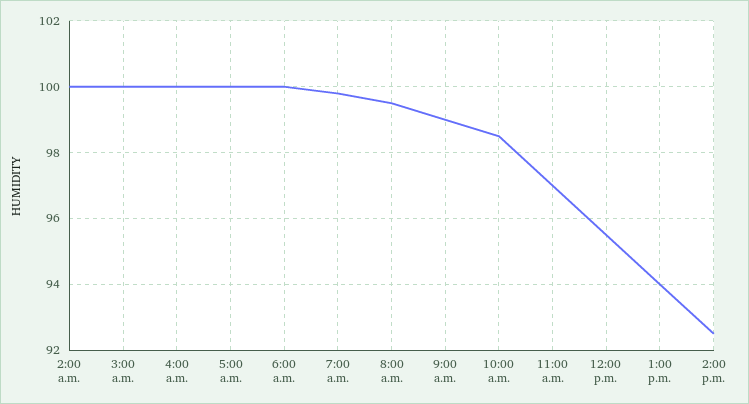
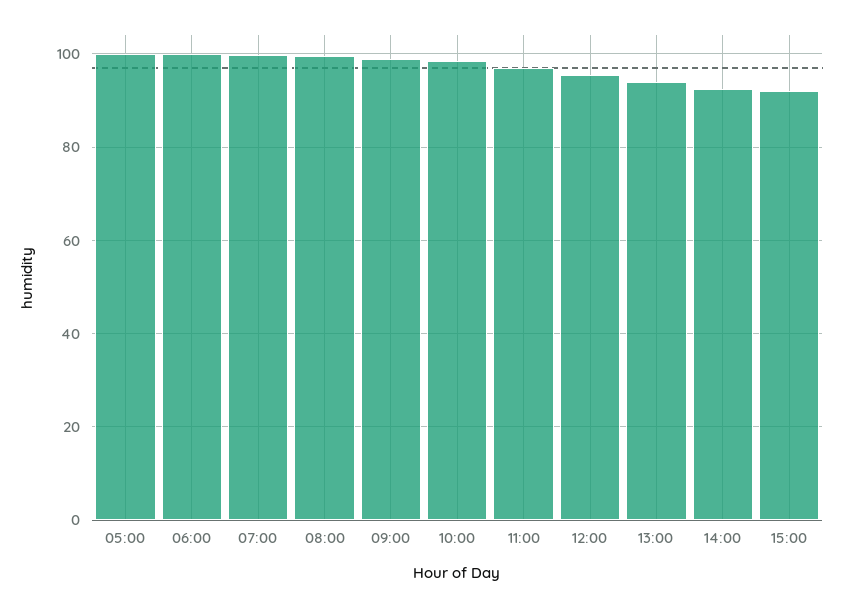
2:00 a.m.: 100 -> none
3:00 a.m.: 100 -> none
4:00 a.m.: 100 -> none
15:00: none -> 92

